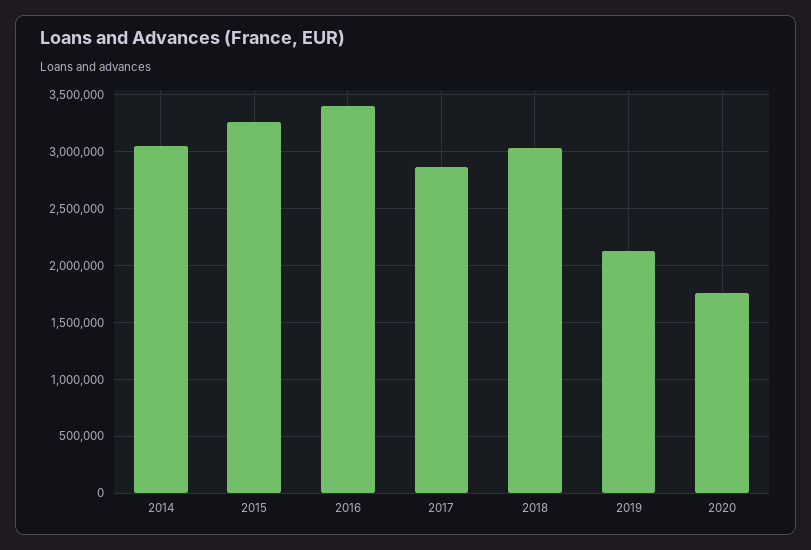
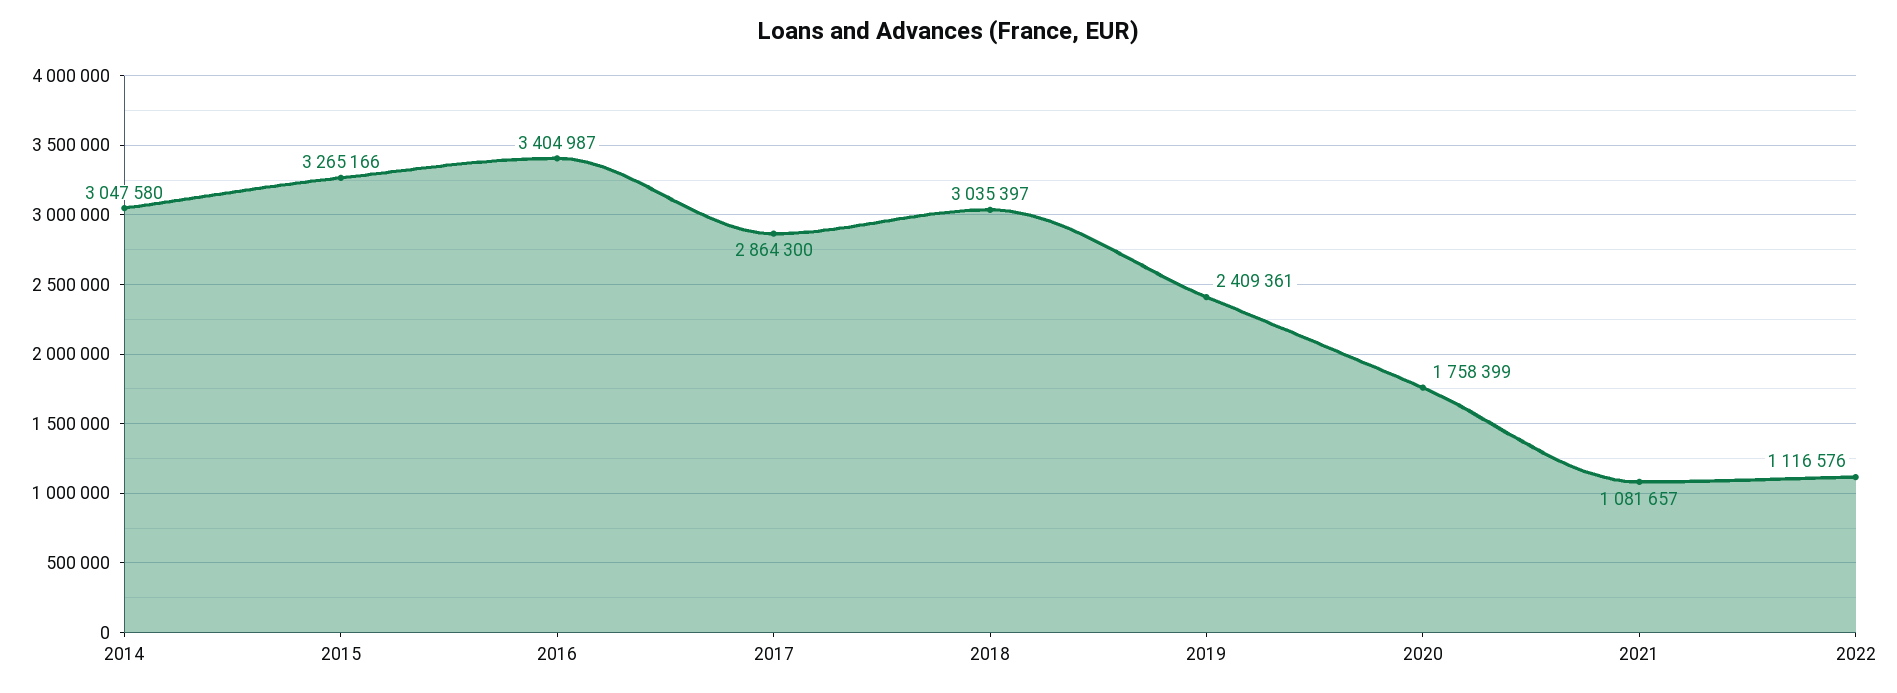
2019: 2100000 -> 2409361
2021: none -> 1081657
2022: none -> 1116576

